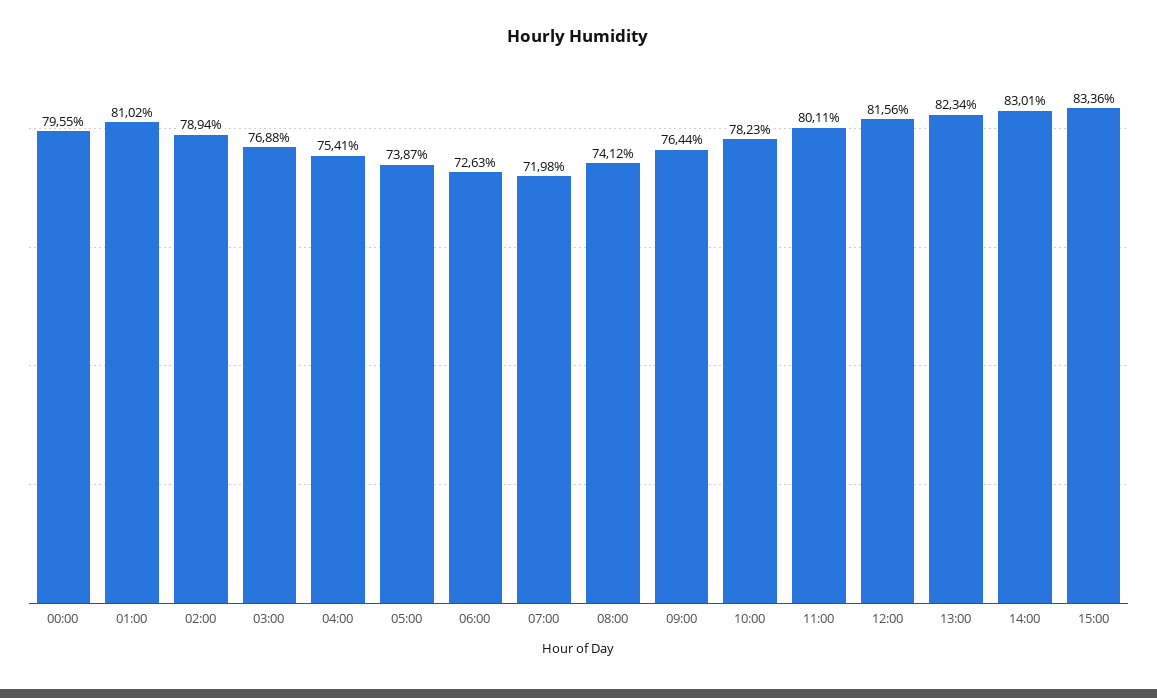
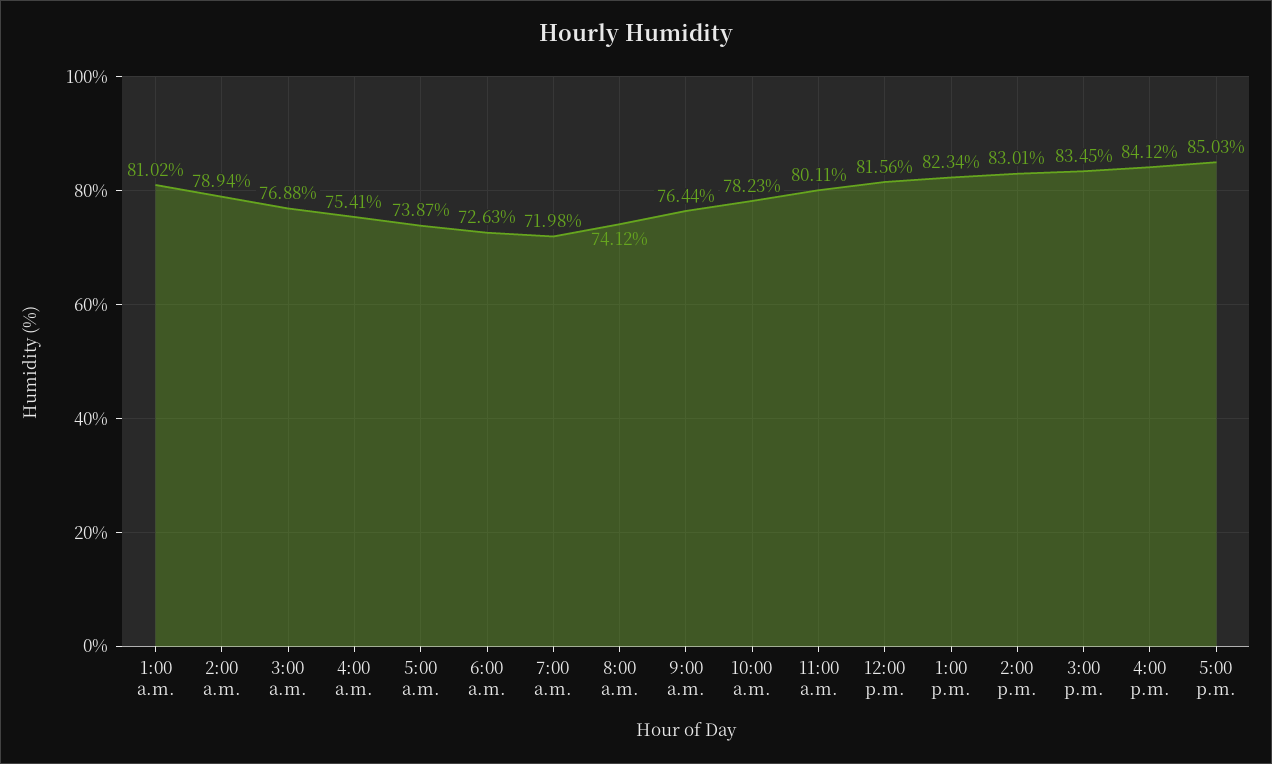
00:00: 79.55 -> none
15:00: 83.36 -> 83.45
4:00 p.m.: none -> 84.12
5:00 p.m.: none -> 85.03

